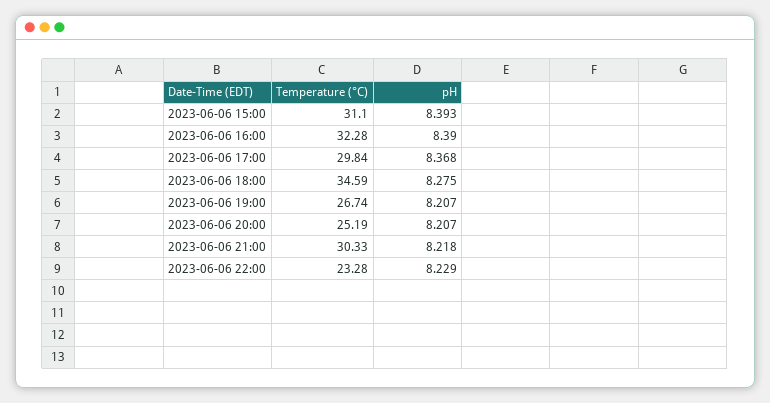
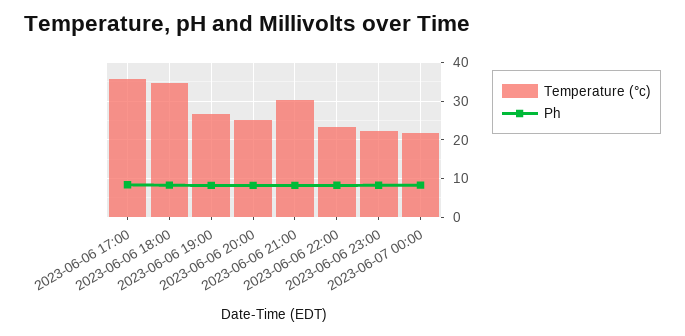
Temperature (°C), 2023-06-06 15:00: 31.1 -> none
pH, 2023-06-06 15:00: 8.393 -> none
Temperature (°C), 2023-06-06 16:00: 32.28 -> none
pH, 2023-06-06 16:00: 8.39 -> none
Temperature (°C), 2023-06-06 17:00: 29.84 -> 36
Temperature (°C), 2023-06-06 23:00: none -> 22
pH, 2023-06-06 23:00: none -> 8
Temperature (°C), 2023-06-07 00:00: none -> 22
pH, 2023-06-07 00:00: none -> 8

